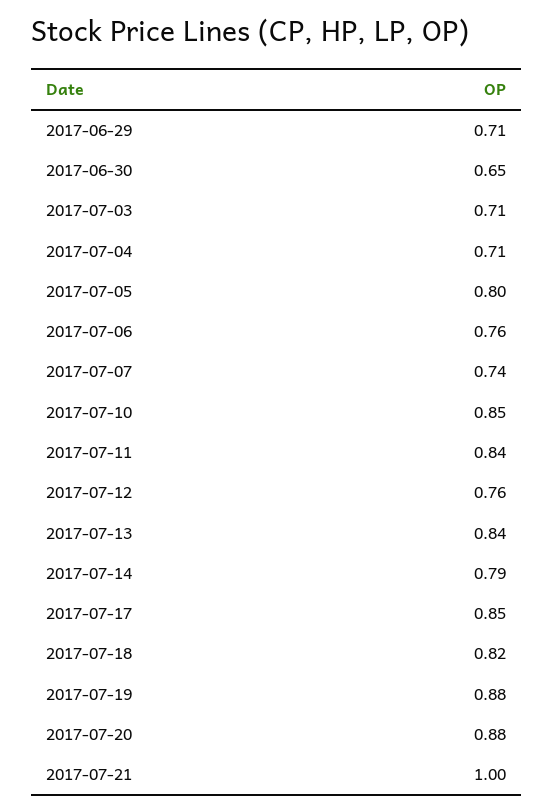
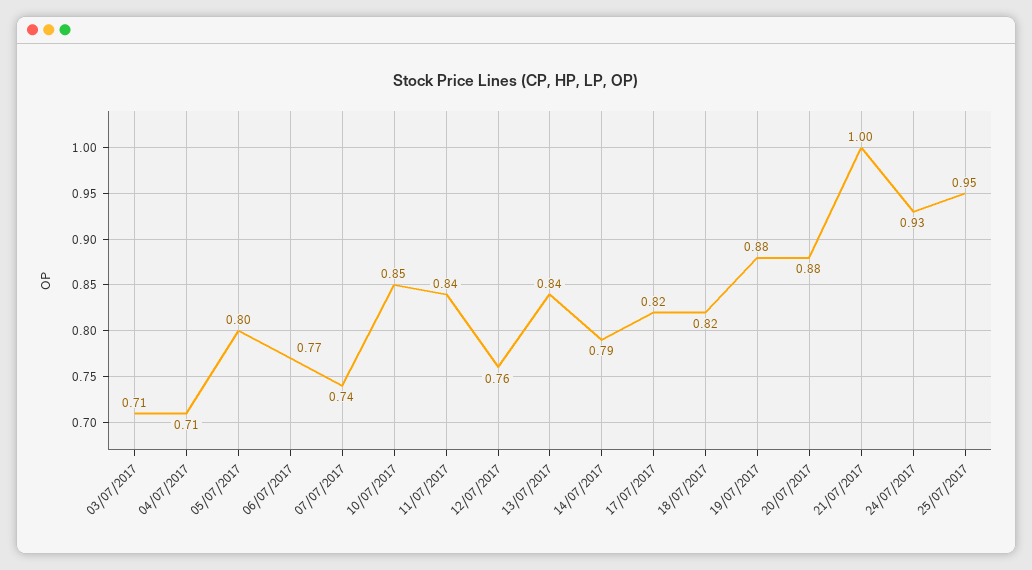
2017-06-29: 0.71 -> none
2017-06-30: 0.65 -> none
2017-07-06: 0.76 -> 0.77
2017-07-17: 0.85 -> 0.82
24/07/2017: none -> 0.93
25/07/2017: none -> 0.95

